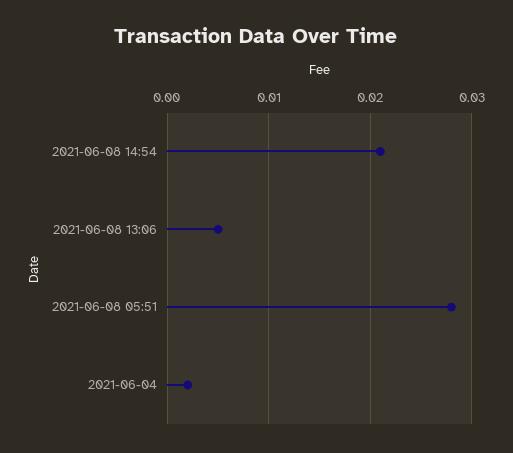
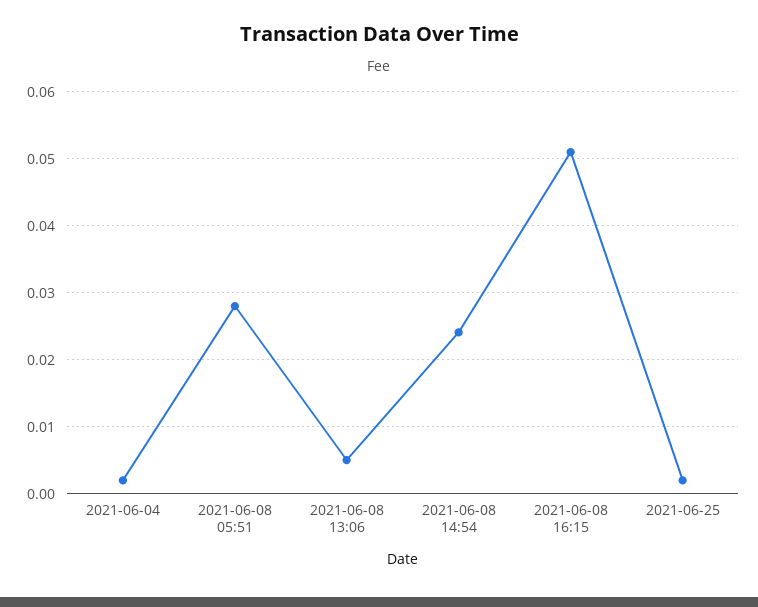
2021-06-08 14:54: 0.021 -> 0.024
2021-06-08 16:15: none -> 0.051
2021-06-25: none -> 0.002

